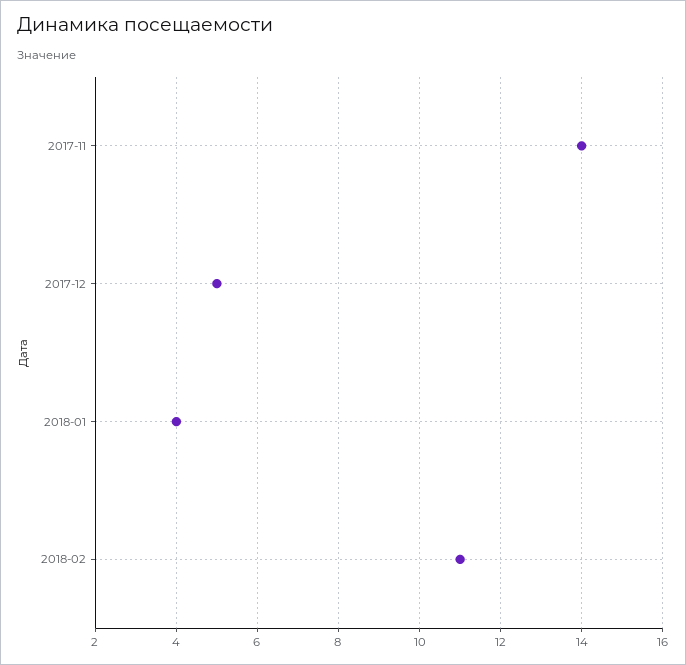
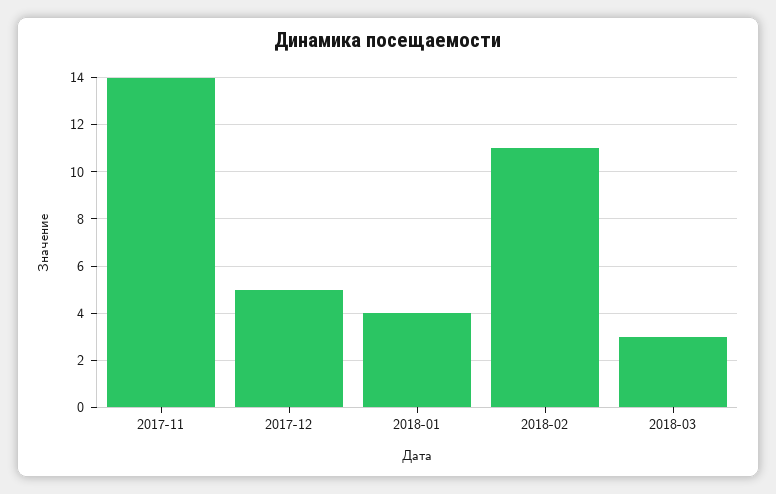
2018-03: none -> 3

